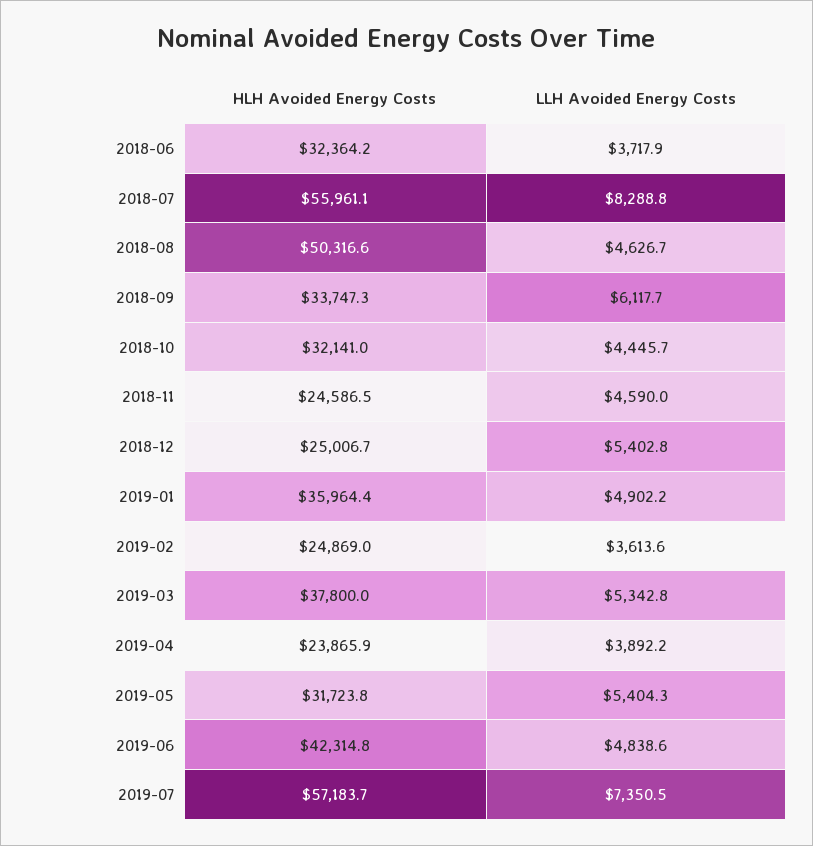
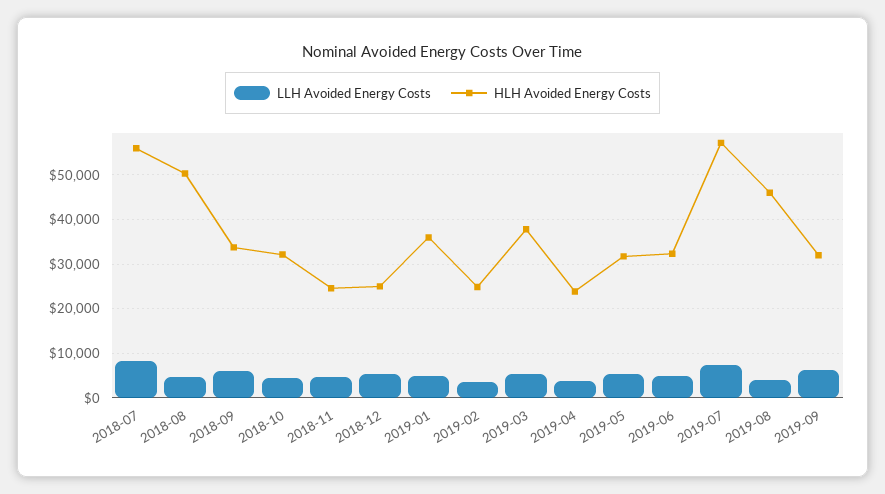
HLH Avoided Energy Costs, 2018-06: 32364.2 -> none
LLH Avoided Energy Costs, 2018-06: 3717.9 -> none
HLH Avoided Energy Costs, 2019-06: 42314.8 -> 32000
LLH Avoided Energy Costs, 2019-08: none -> 4000
HLH Avoided Energy Costs, 2019-08: none -> 46000
LLH Avoided Energy Costs, 2019-09: none -> 6000
HLH Avoided Energy Costs, 2019-09: none -> 32000

